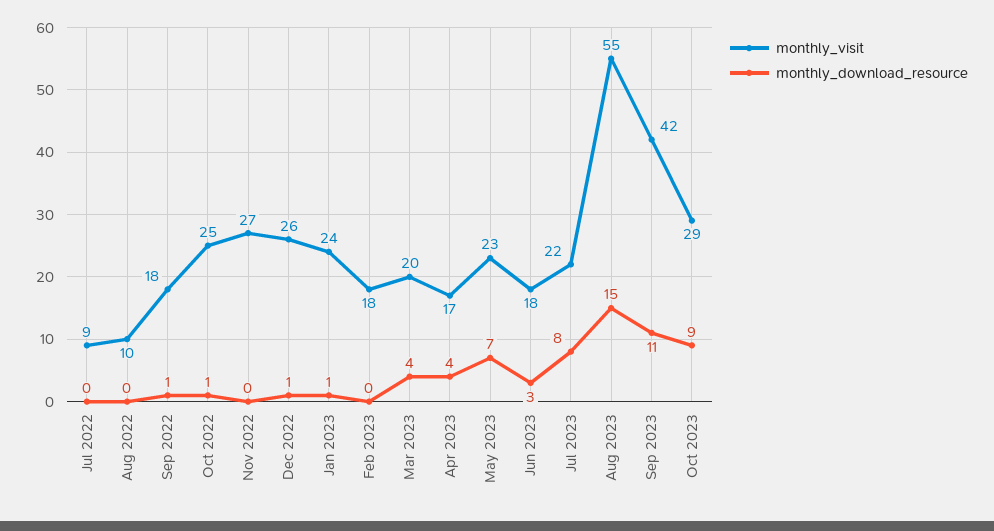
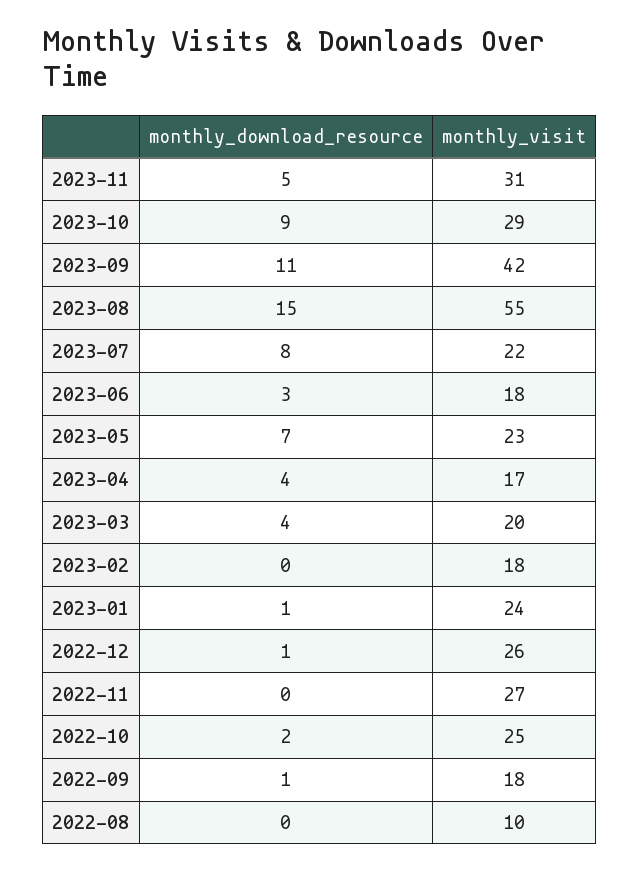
monthly_visit, Jul 2022: 9 -> none
monthly_download_resource, Jul 2022: 0 -> none
monthly_download_resource, Oct 2022: 1 -> 2
monthly_download_resource, 2023-11: none -> 5
monthly_visit, 2023-11: none -> 31

